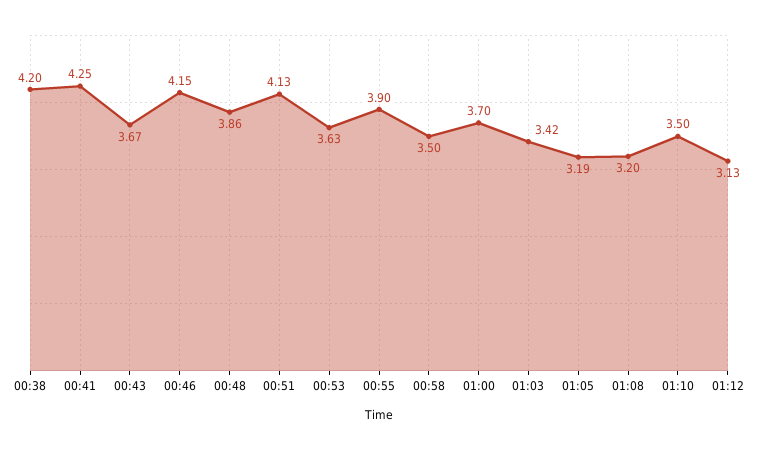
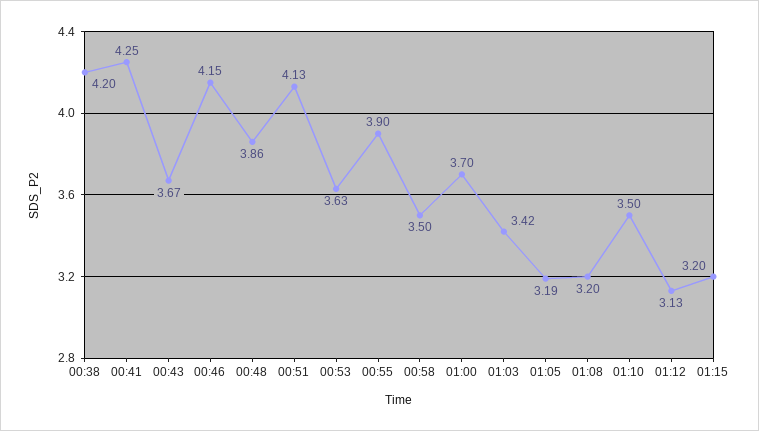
01:15: none -> 3.2

